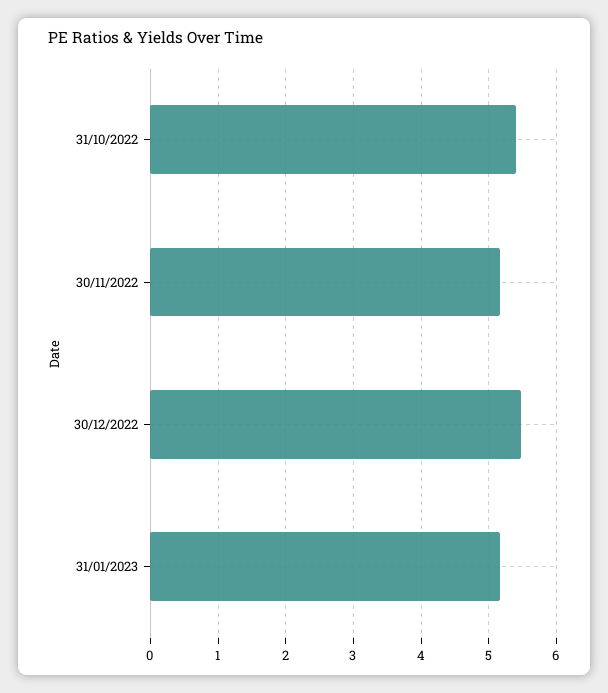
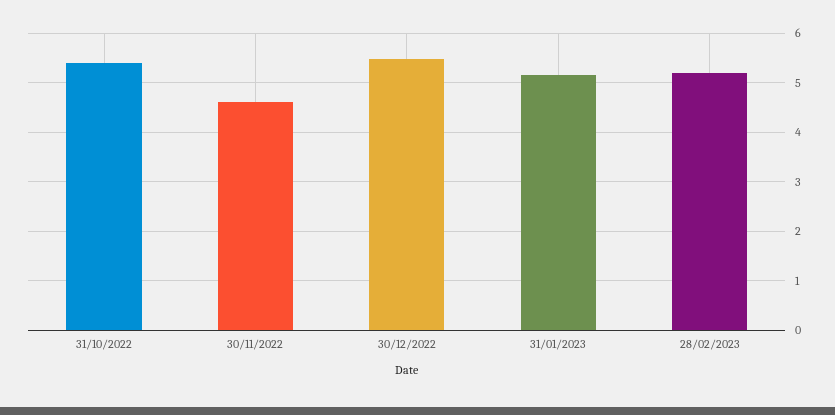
30/11/2022: 5.2 -> 4.6
28/02/2023: none -> 5.2

